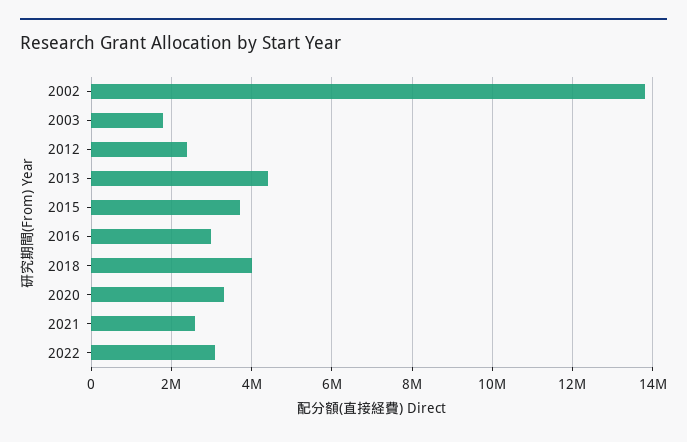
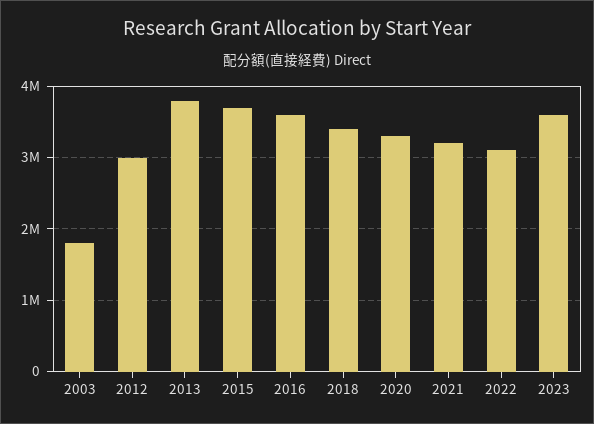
2002: 13800000 -> none
2012: 2400000 -> 3000000
2013: 4400000 -> 3800000
2016: 3000000 -> 3600000
2018: 4000000 -> 3400000
2021: 2600000 -> 3200000
2023: none -> 3600000

